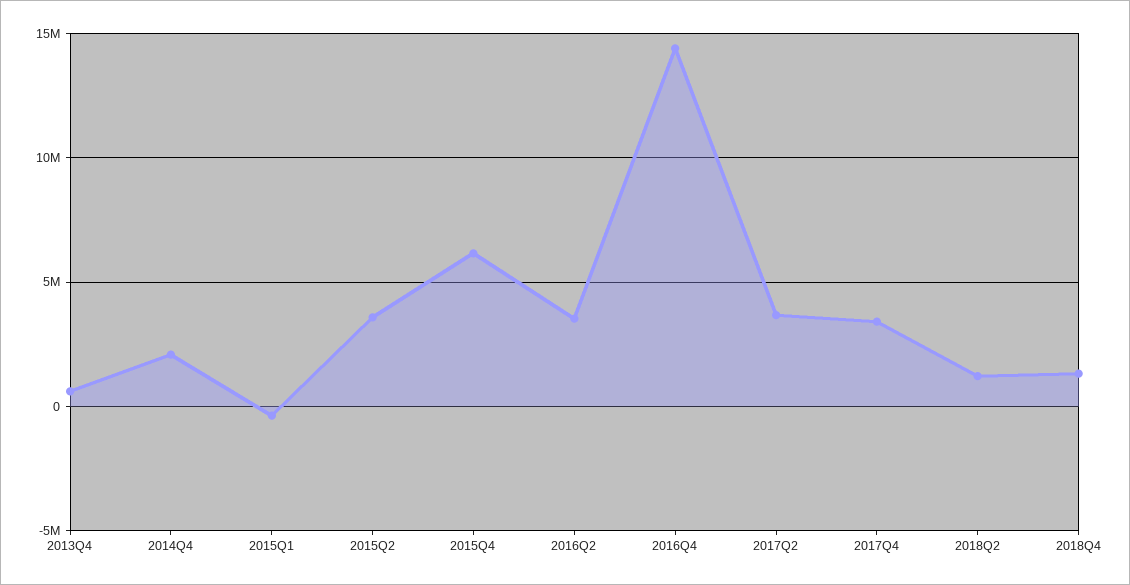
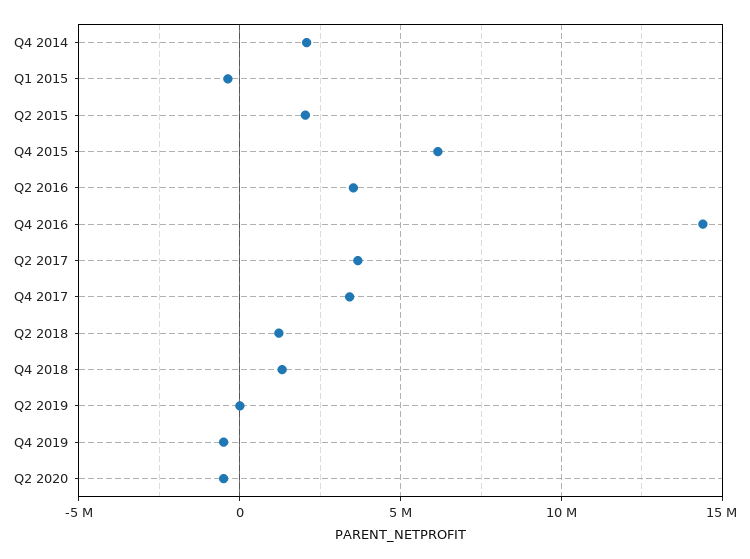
2013Q4: 500000 -> none
2015Q2: 3500000 -> 2000000
Q2 2019: none -> 0
Q4 2019: none -> -500000
Q2 2020: none -> -500000

